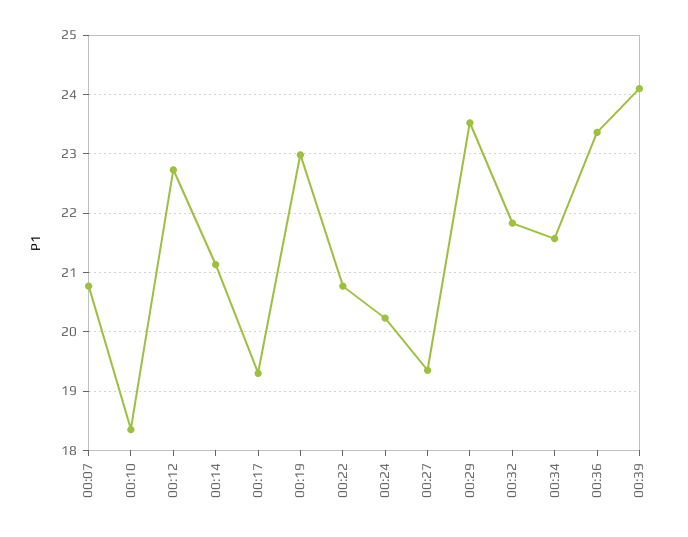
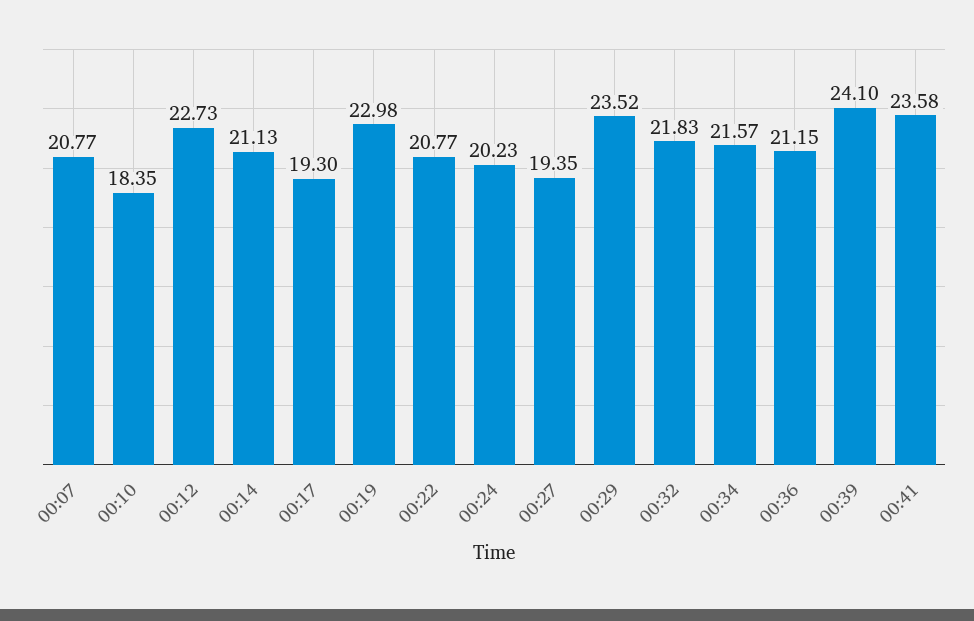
00:36: 23.4 -> 21.15
00:41: none -> 23.58

